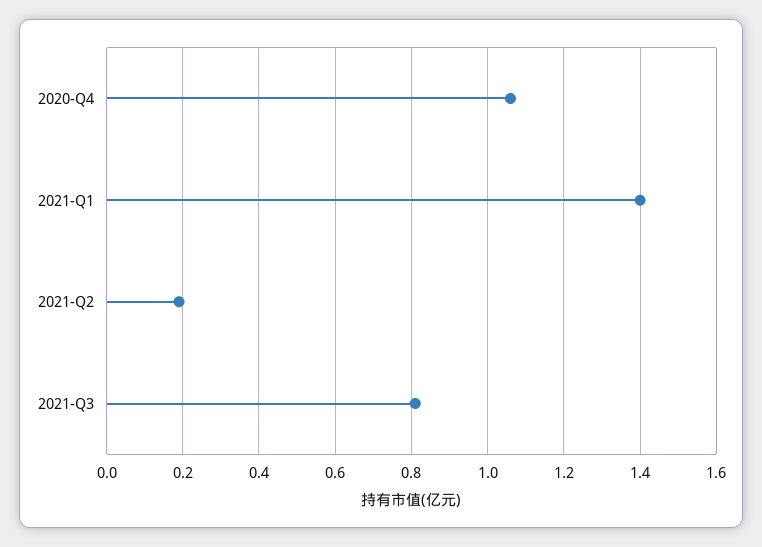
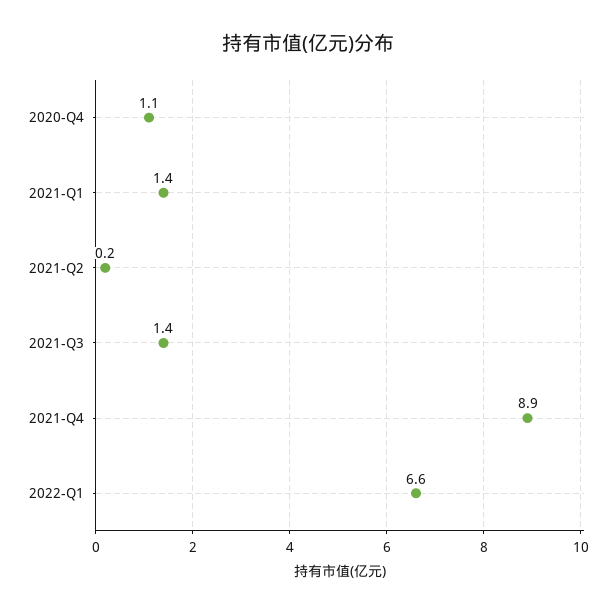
2021-Q3: 0.8 -> 1.4
2021-Q4: none -> 8.9
2022-Q1: none -> 6.6

